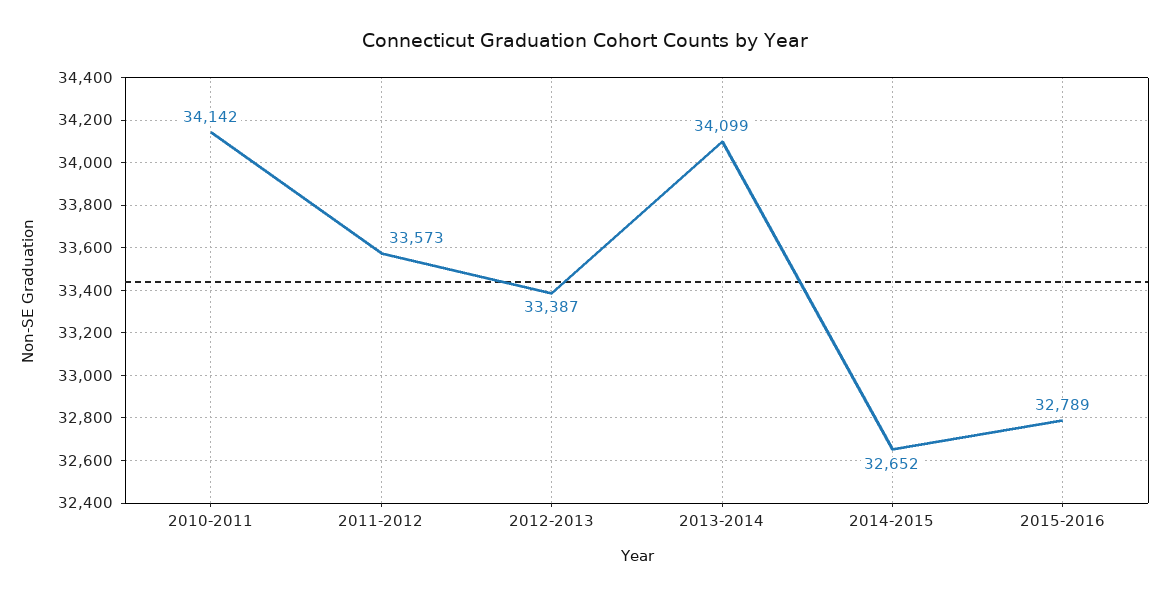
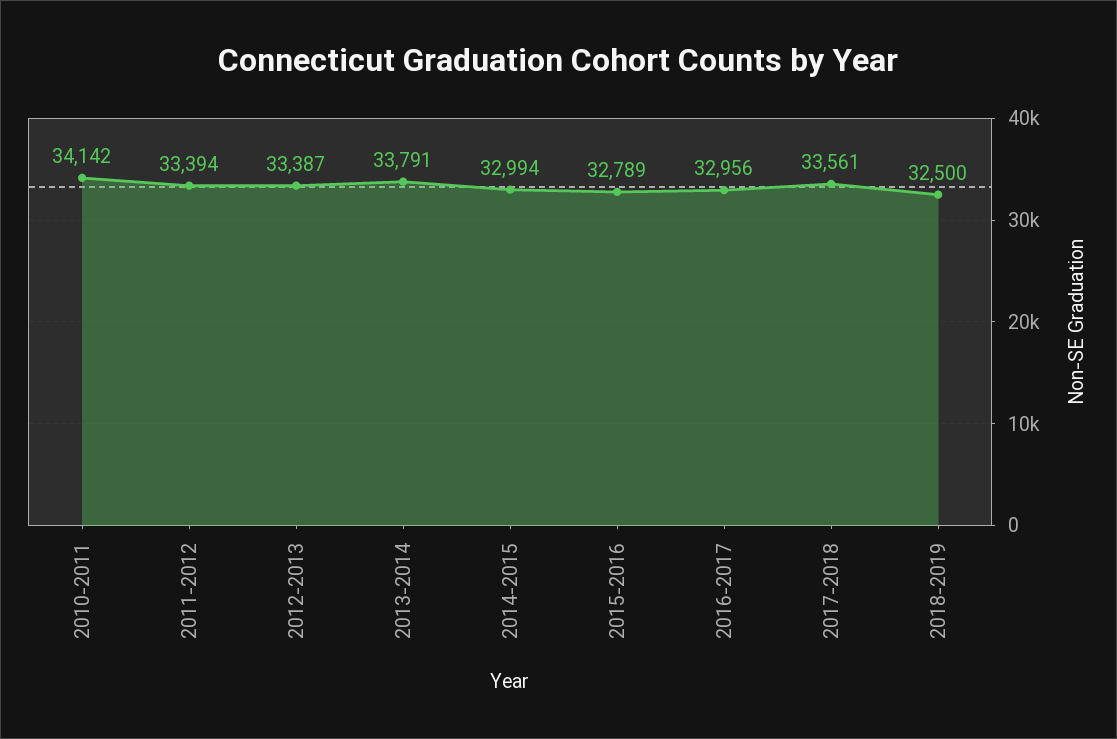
2011-2012: 33573 -> 33394
2013-2014: 34099 -> 33791
2014-2015: 32652 -> 32994
2016-2017: none -> 32956
2017-2018: none -> 33561
2018-2019: none -> 32500

